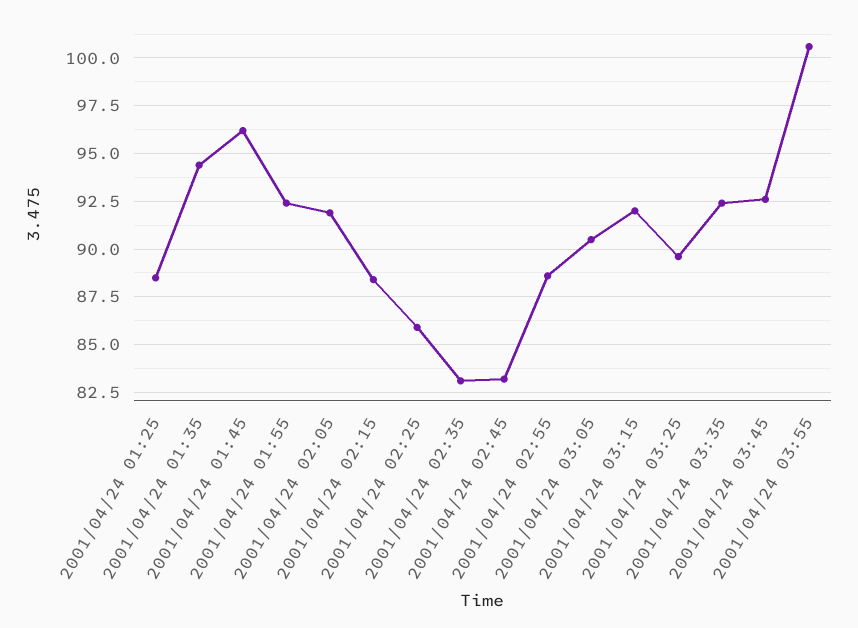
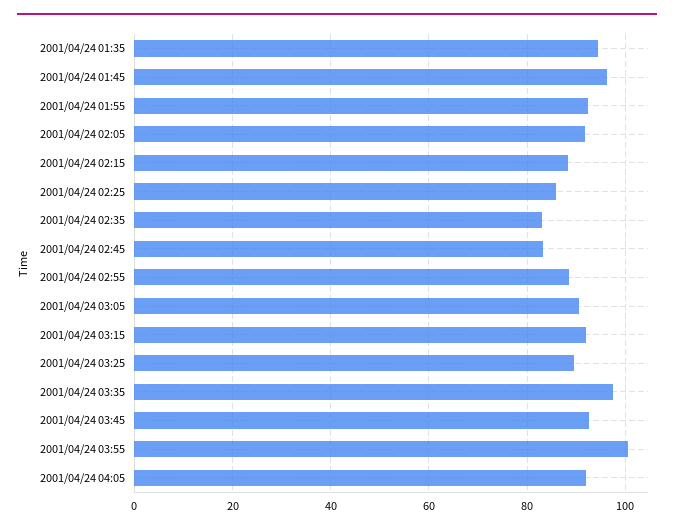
2001/04/24 01:25: 88.5 -> none
2001/04/24 03:35: 92.5 -> 98
2001/04/24 04:05: none -> 92

